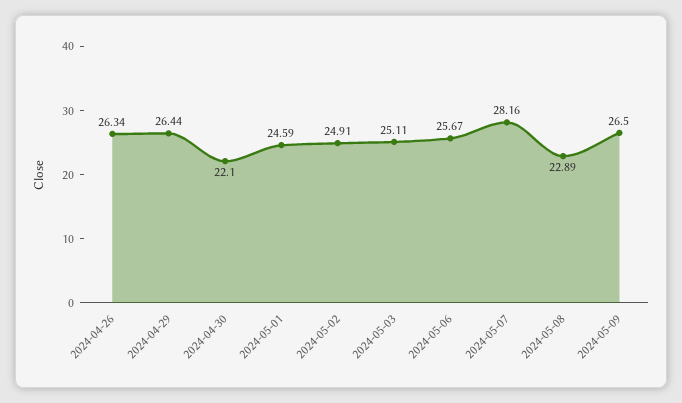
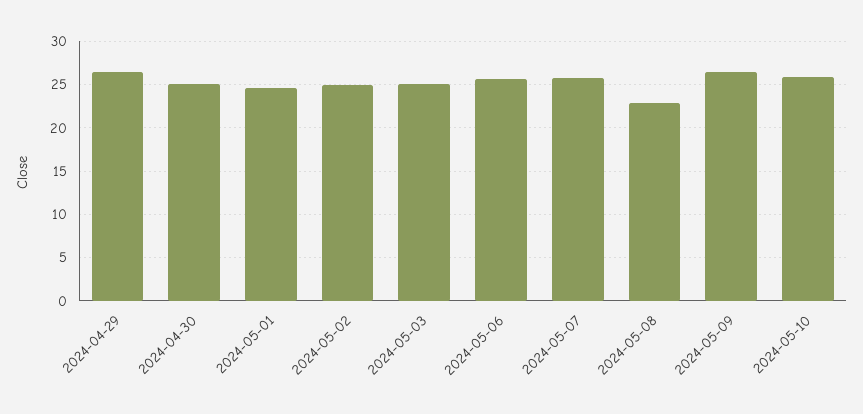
2024-04-26: 26.34 -> none
2024-04-30: 22.1 -> 25
2024-05-07: 28.16 -> 26
2024-05-10: none -> 26

